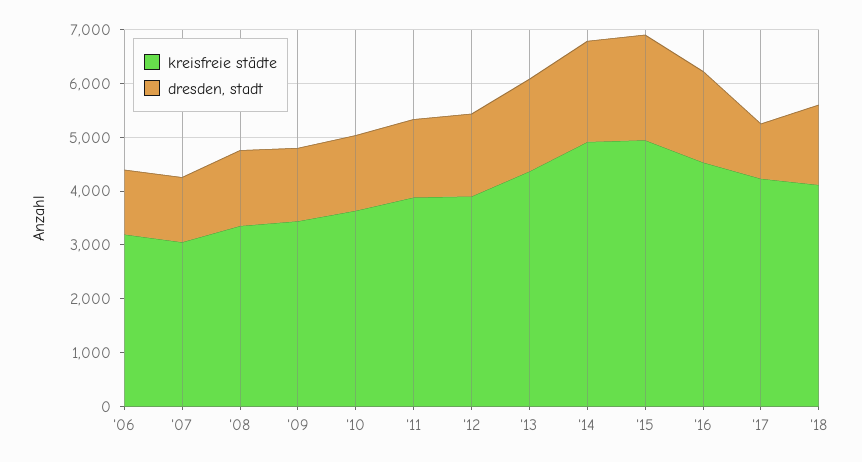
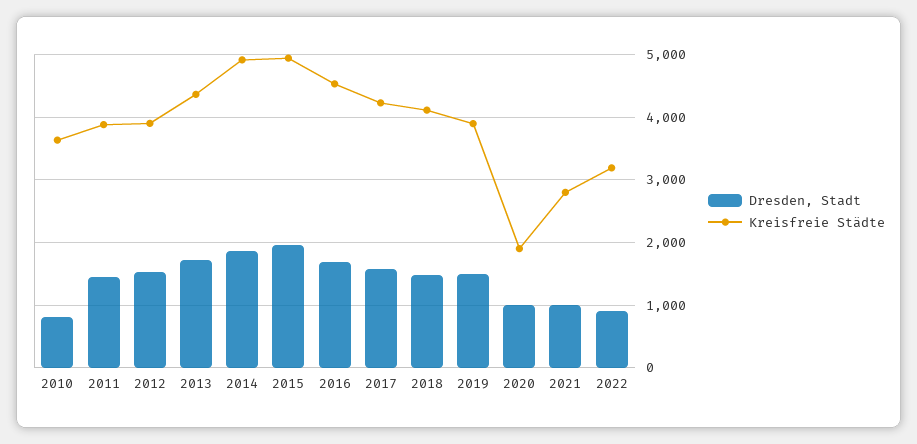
kreisfreie städte, '06: 3200 -> none
dresden, stadt, '06: 1200 -> none
kreisfreie städte, '07: 3000 -> none
dresden, stadt, '07: 1200 -> none
kreisfreie städte, '08: 3400 -> none
dresden, stadt, '08: 1400 -> none
kreisfreie städte, '09: 3400 -> none
dresden, stadt, '09: 1400 -> none
dresden, stadt, '10: 1400 -> 800
dresden, stadt, '17: 1000 -> 1600
dresden, stadt, 2019: none -> 1500
kreisfreie städte, 2019: none -> 3900
dresden, stadt, 2020: none -> 1000
kreisfreie städte, 2020: none -> 1900
dresden, stadt, 2021: none -> 1000
kreisfreie städte, 2021: none -> 2800
dresden, stadt, 2022: none -> 900
kreisfreie städte, 2022: none -> 3200

